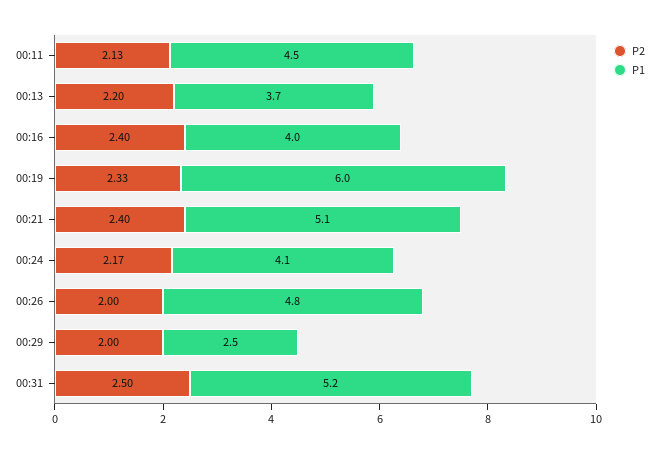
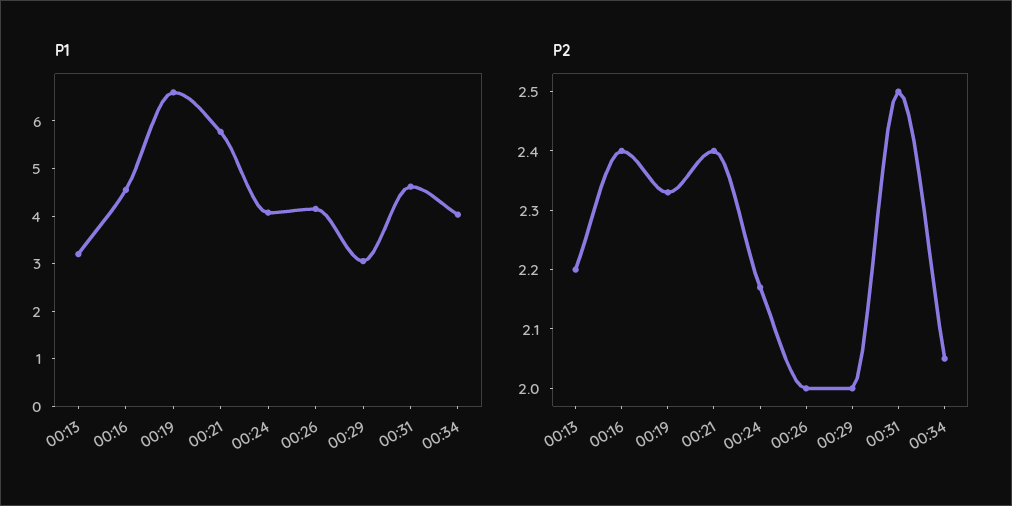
P2, 00:11: 2.13 -> none
P1, 00:11: 4.5 -> none
P1, 00:13: 3.7 -> 3.2
P1, 00:16: 4 -> 4.6
P1, 00:19: 6 -> 6.6
P1, 00:21: 5.1 -> 5.8
P1, 00:26: 4.8 -> 4.2
P1, 00:29: 2.5 -> 3
P1, 00:31: 5.2 -> 4.6
P1, 00:34: none -> 4
P2, 00:34: none -> 2.05

